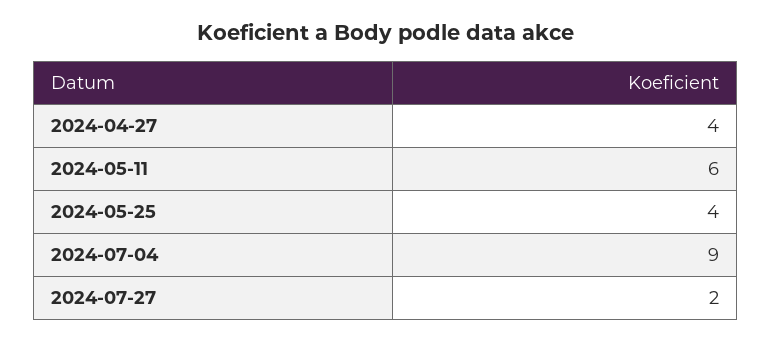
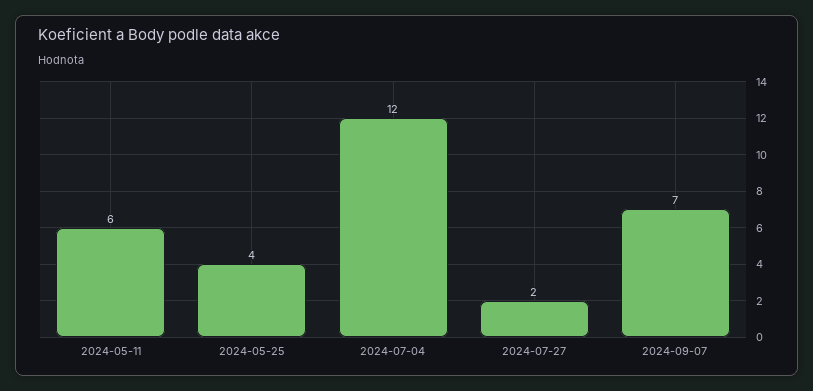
2024-04-27: 4 -> none
2024-07-04: 9 -> 12
2024-09-07: none -> 7

